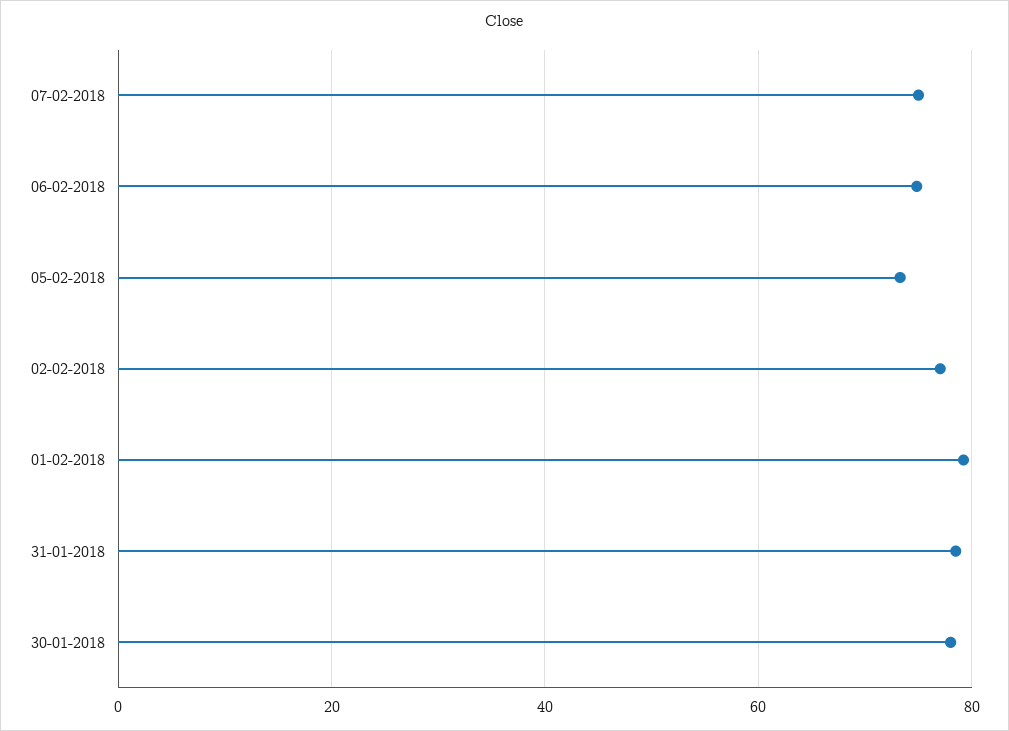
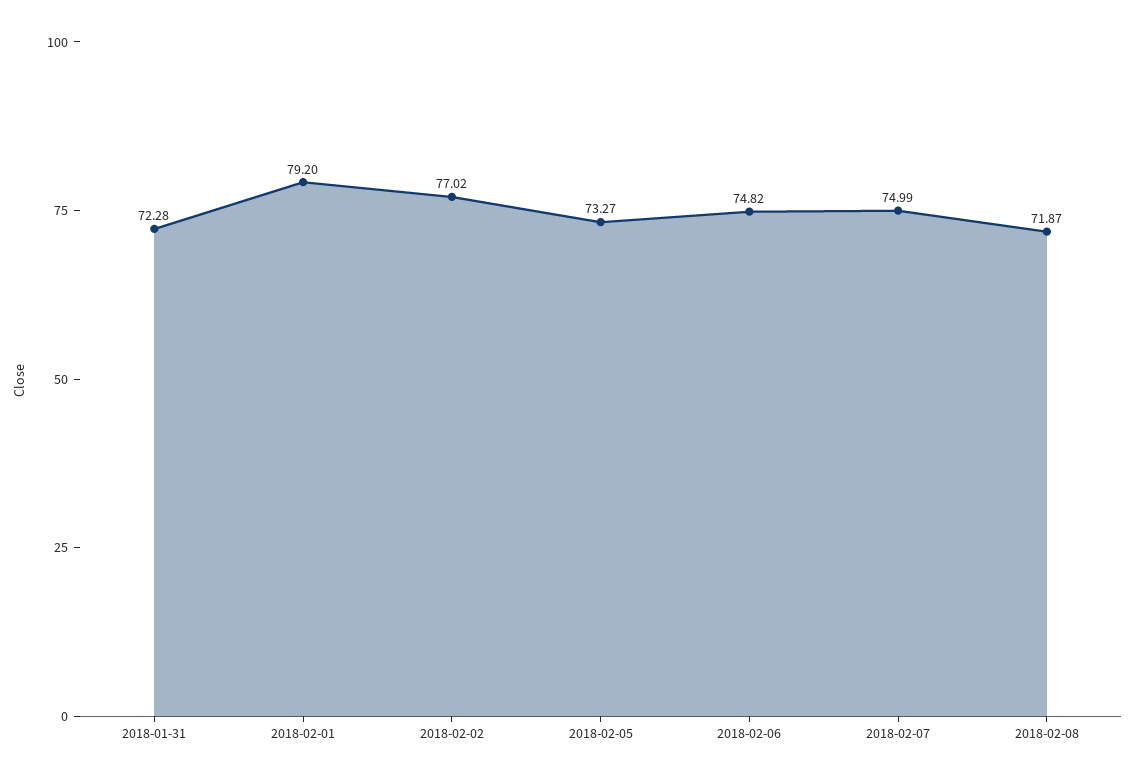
31-01-2018: 78 -> 72.28
30-01-2018: 78 -> none
2018-02-08: none -> 71.87

